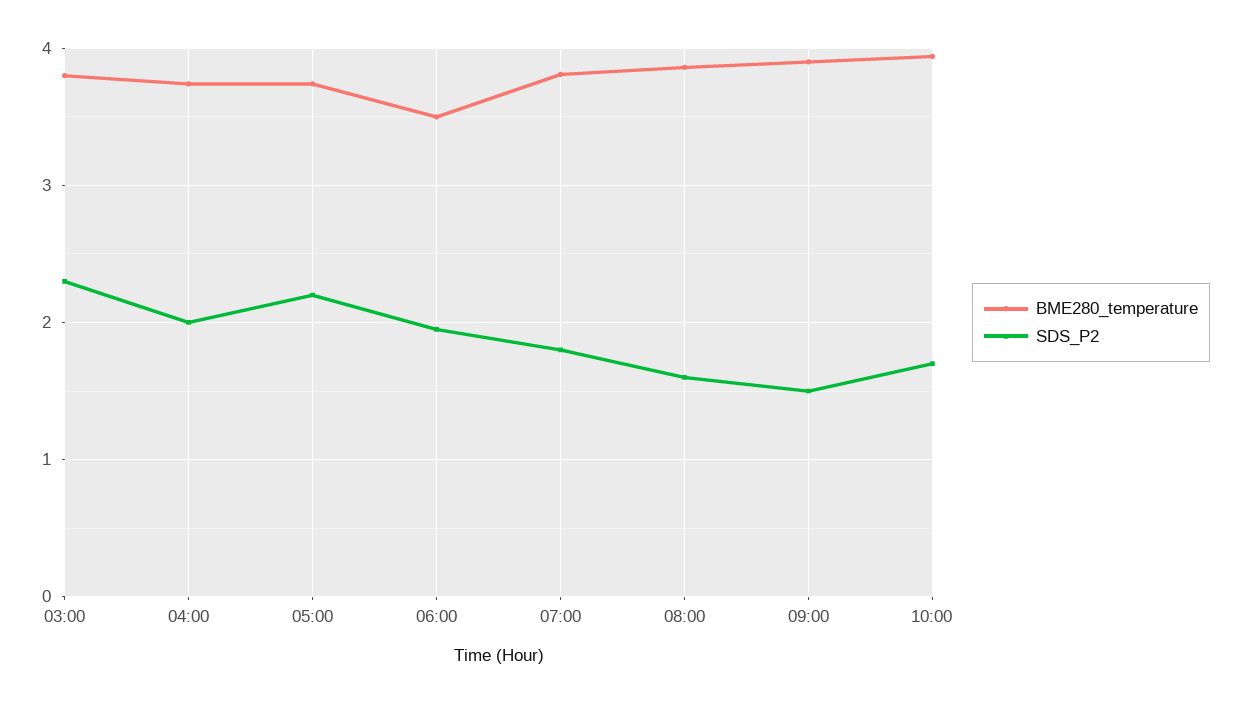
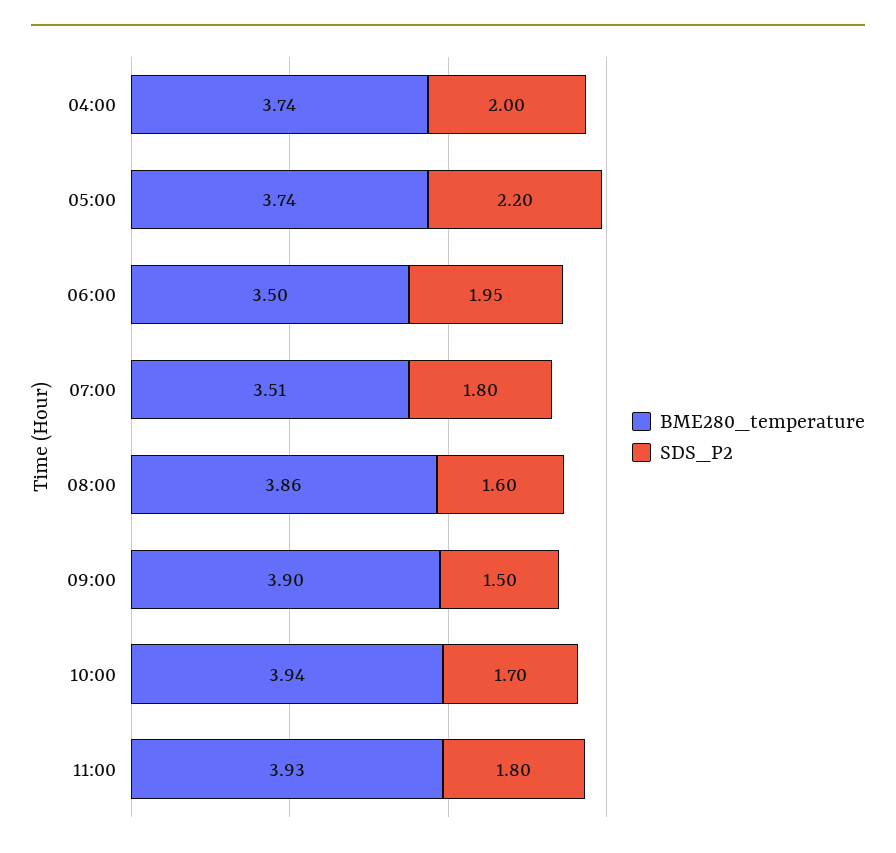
BME280_temperature, 03:00: 3.8 -> none
SDS_P2, 03:00: 2.3 -> none
BME280_temperature, 07:00: 3.8 -> 3.51
BME280_temperature, 11:00: none -> 3.93
SDS_P2, 11:00: none -> 1.8

